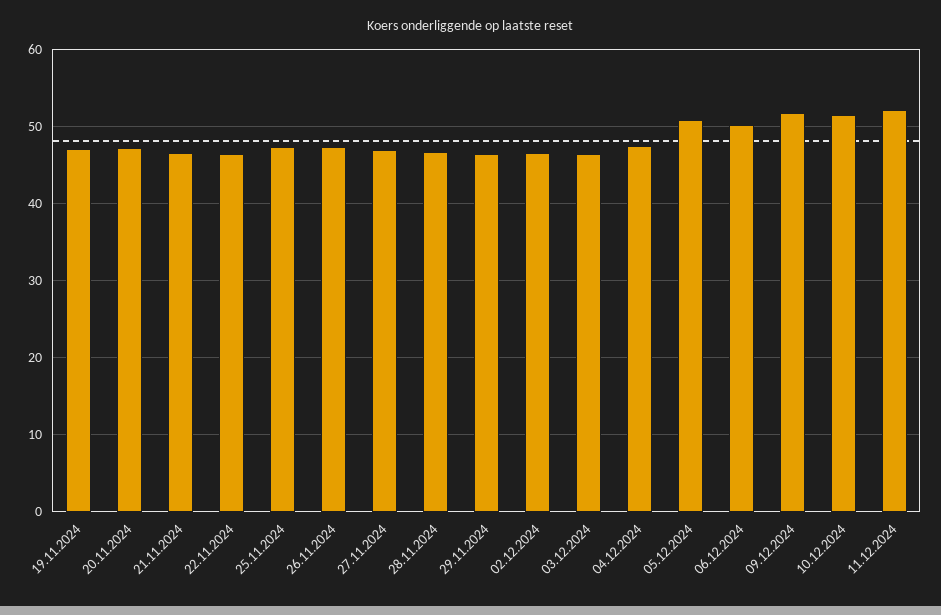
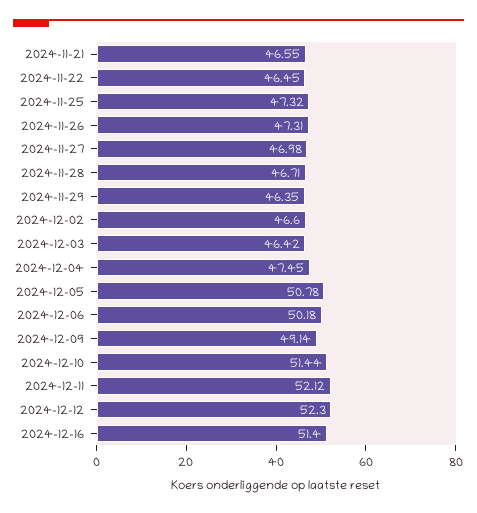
19.11.2024: 47 -> none
20.11.2024: 47 -> none
09.12.2024: 52 -> 49.14
2024-12-12: none -> 52.3
2024-12-16: none -> 51.4

